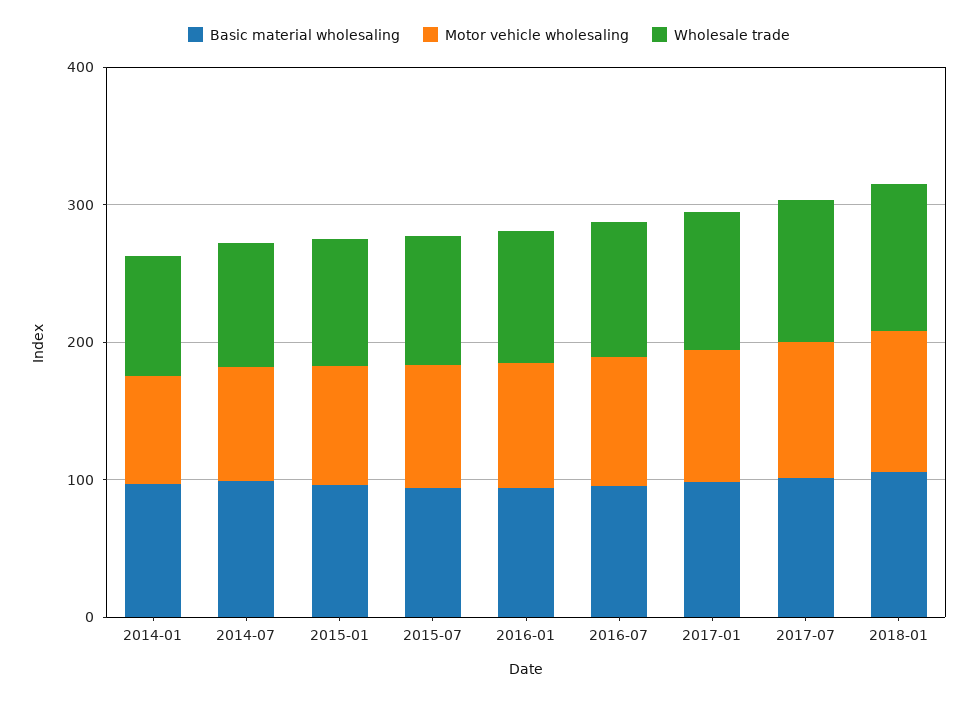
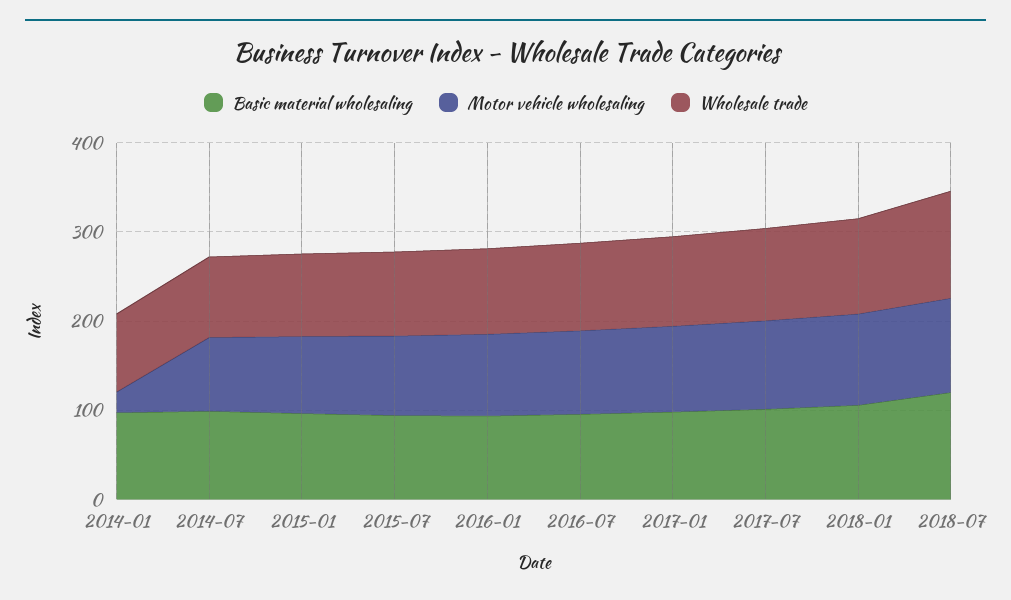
Motor vehicle wholesaling, 2014-01: 80 -> 20
Basic material wholesaling, 2018-07: none -> 120
Motor vehicle wholesaling, 2018-07: none -> 100
Wholesale trade, 2018-07: none -> 120

